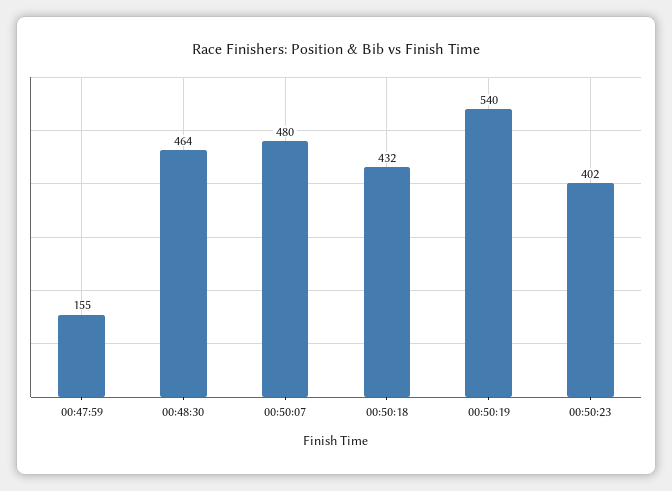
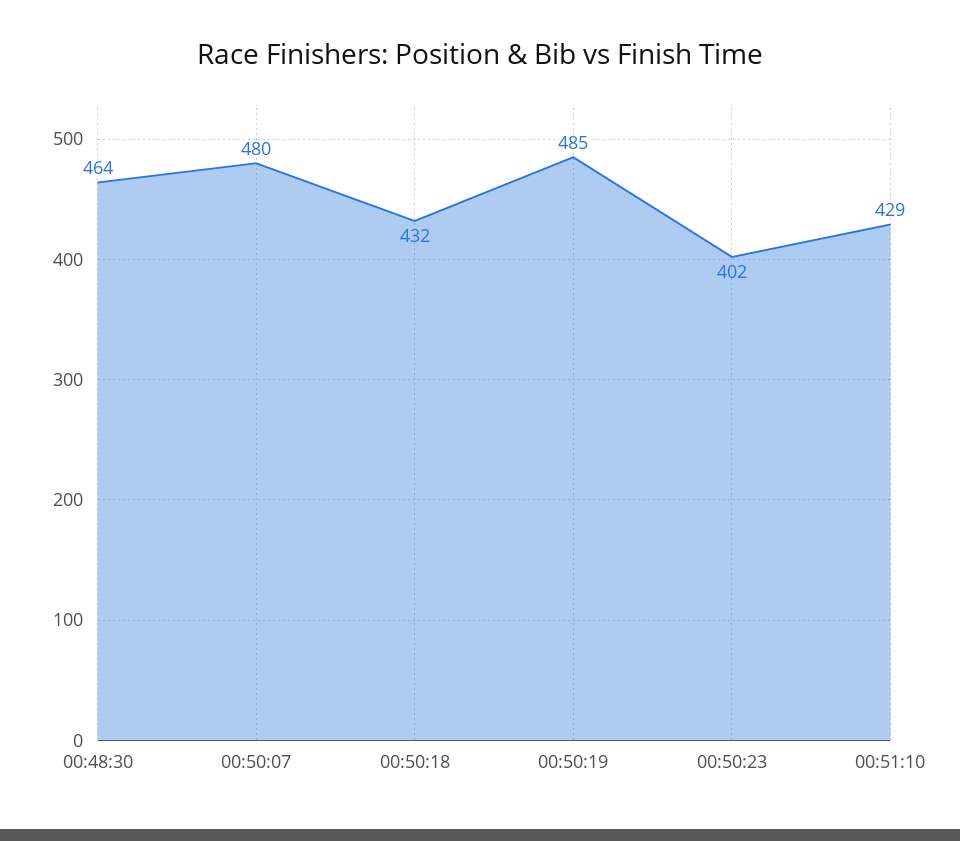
00:47:59: 155 -> none
00:50:19: 540 -> 485
00:51:10: none -> 429

